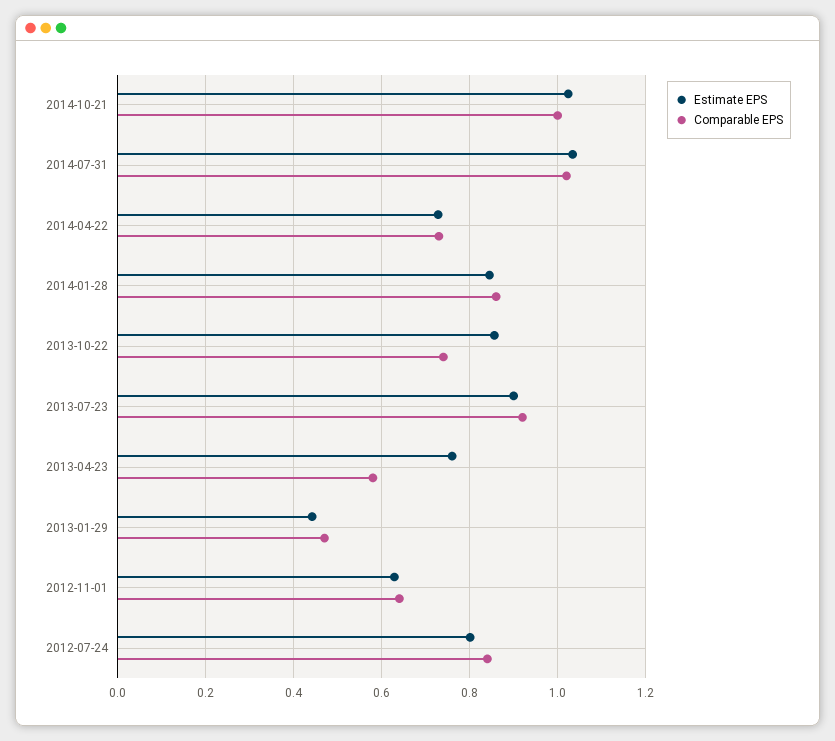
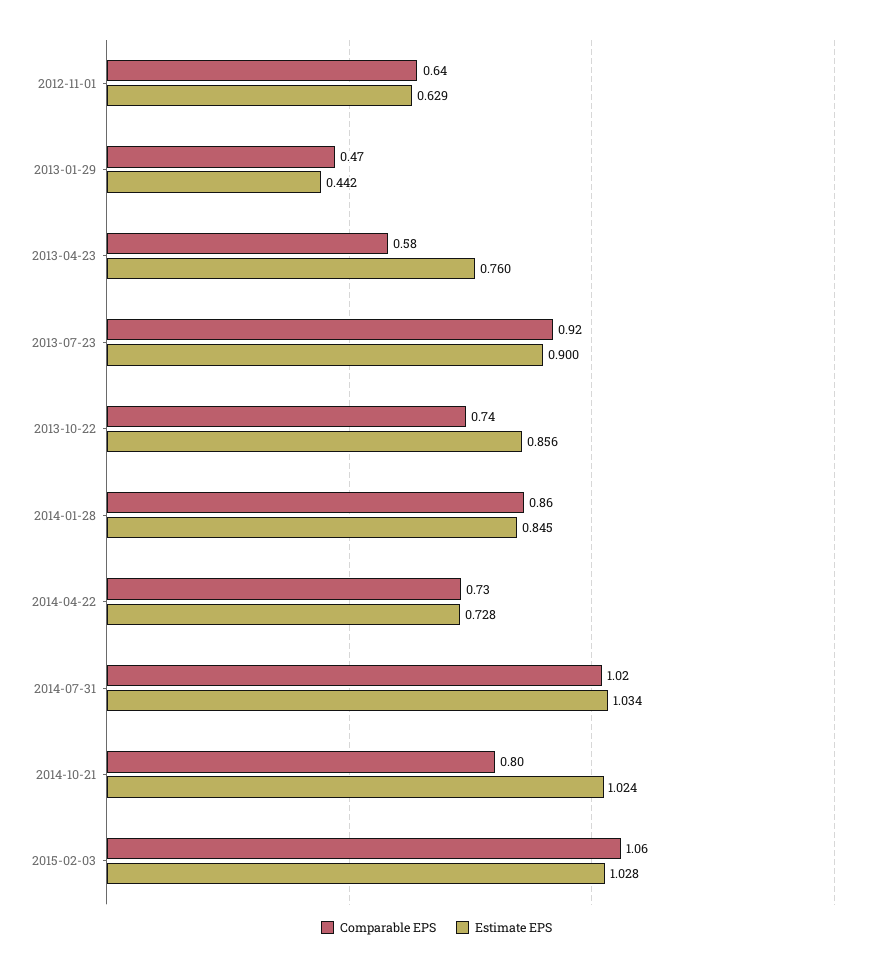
Comparable EPS, 2014-10-21: 1 -> 0.8
Estimate EPS, 2012-07-24: 0.8 -> none
Comparable EPS, 2012-07-24: 0.84 -> none
Comparable EPS, 2015-02-03: none -> 1.06
Estimate EPS, 2015-02-03: none -> 1.028

